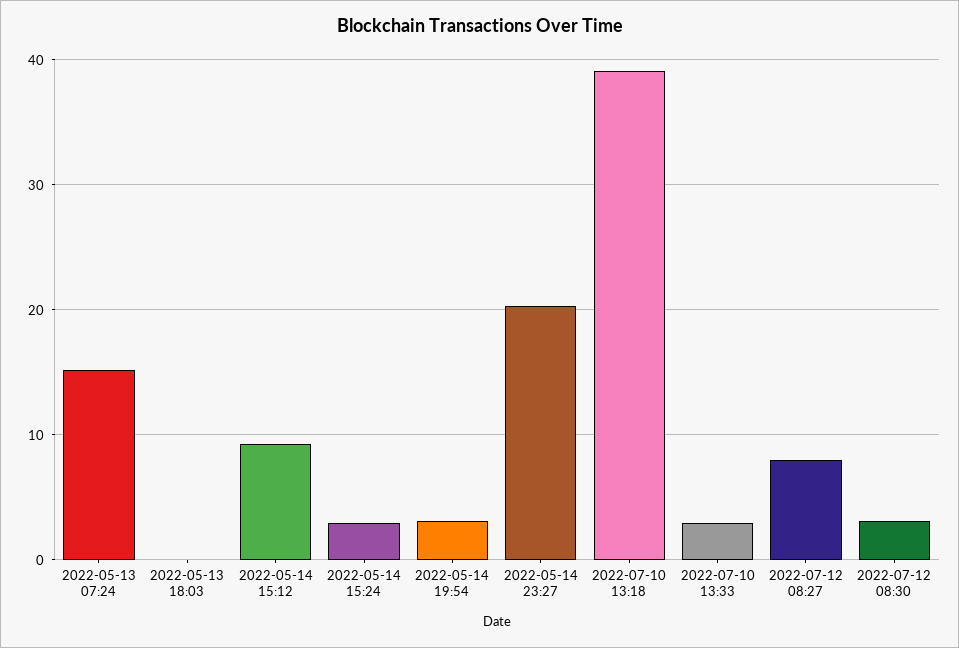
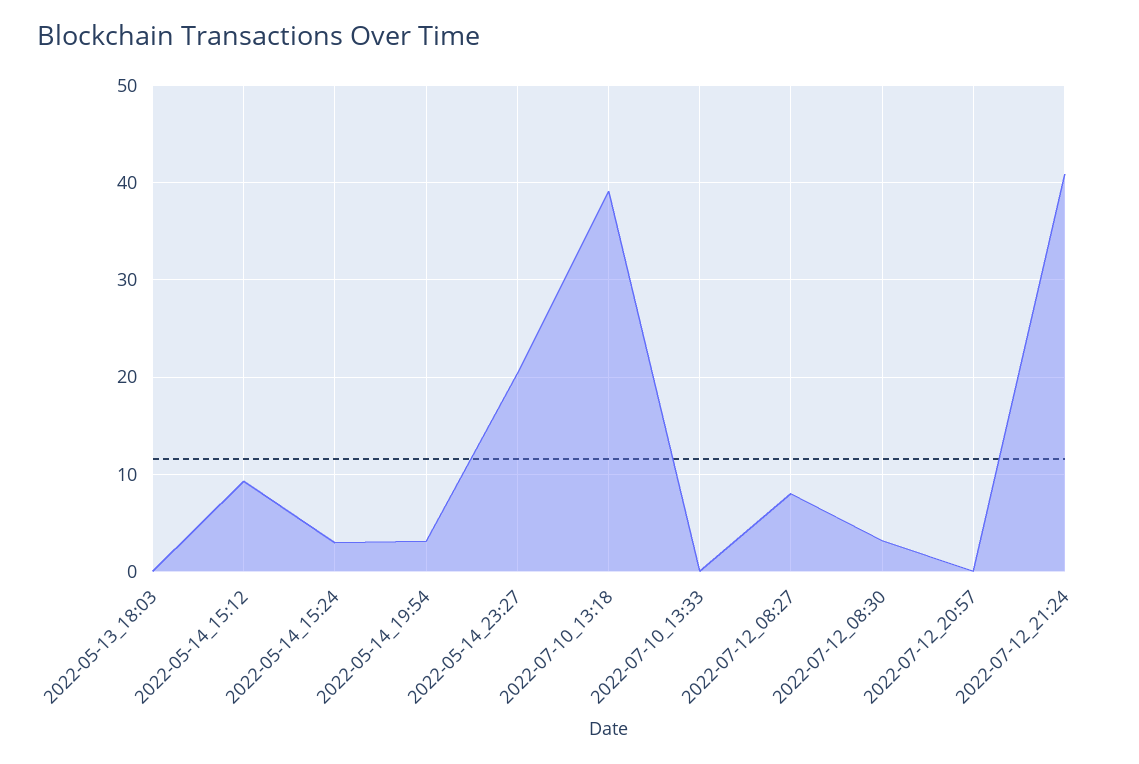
2022-05-13 07:24: 15 -> none
2022-07-10 13:33: 3 -> 0
2022-07-12_20:57: none -> 0
2022-07-12_21:24: none -> 41

